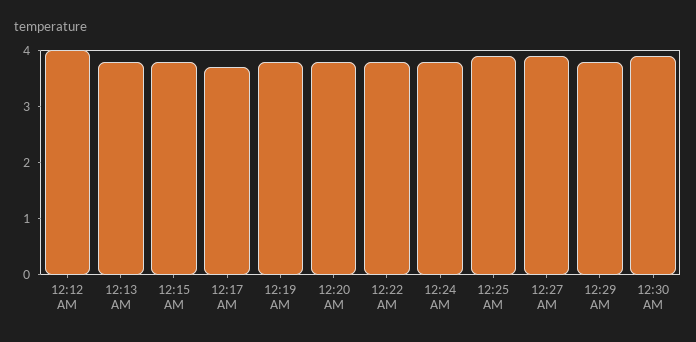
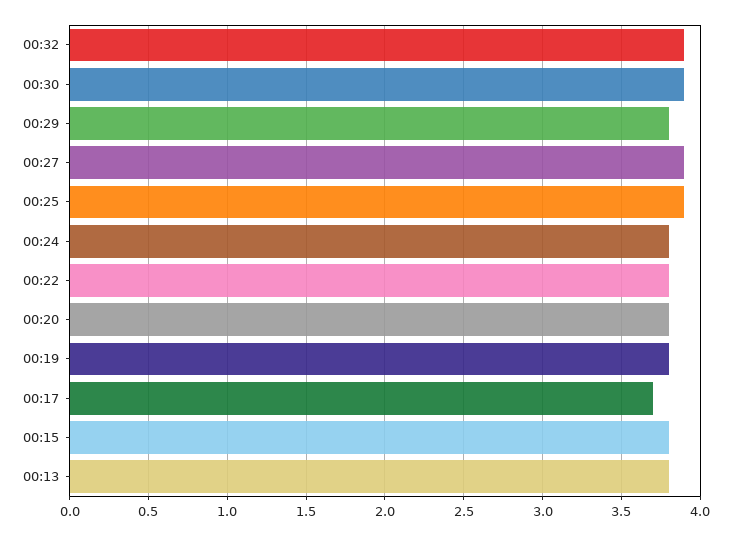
12:12 AM: 4 -> none
00:32: none -> 3.9

